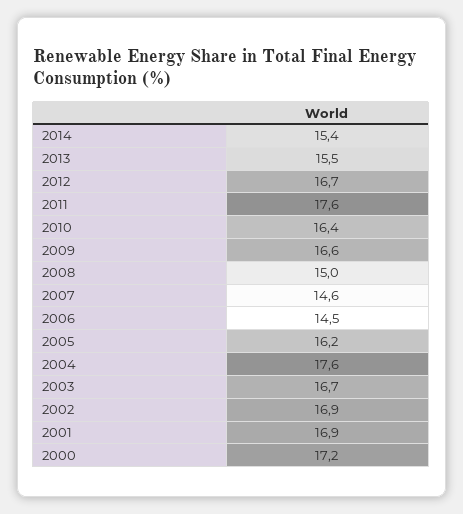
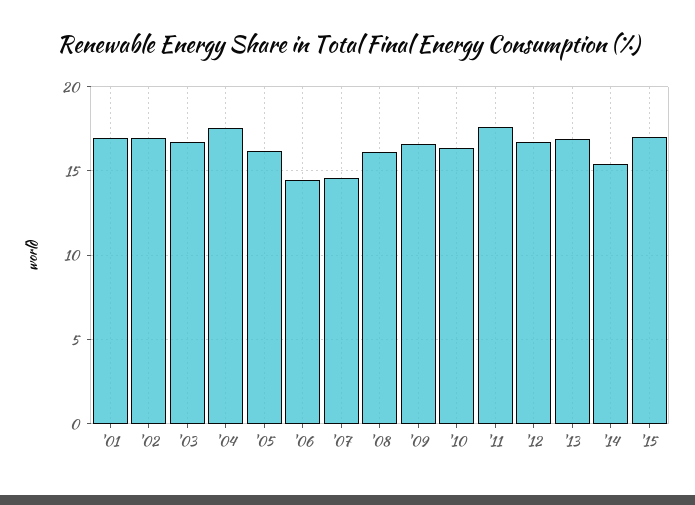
2013: 15.5 -> 17
2008: 15 -> 16
2000: 17.2 -> none
'15: none -> 17

